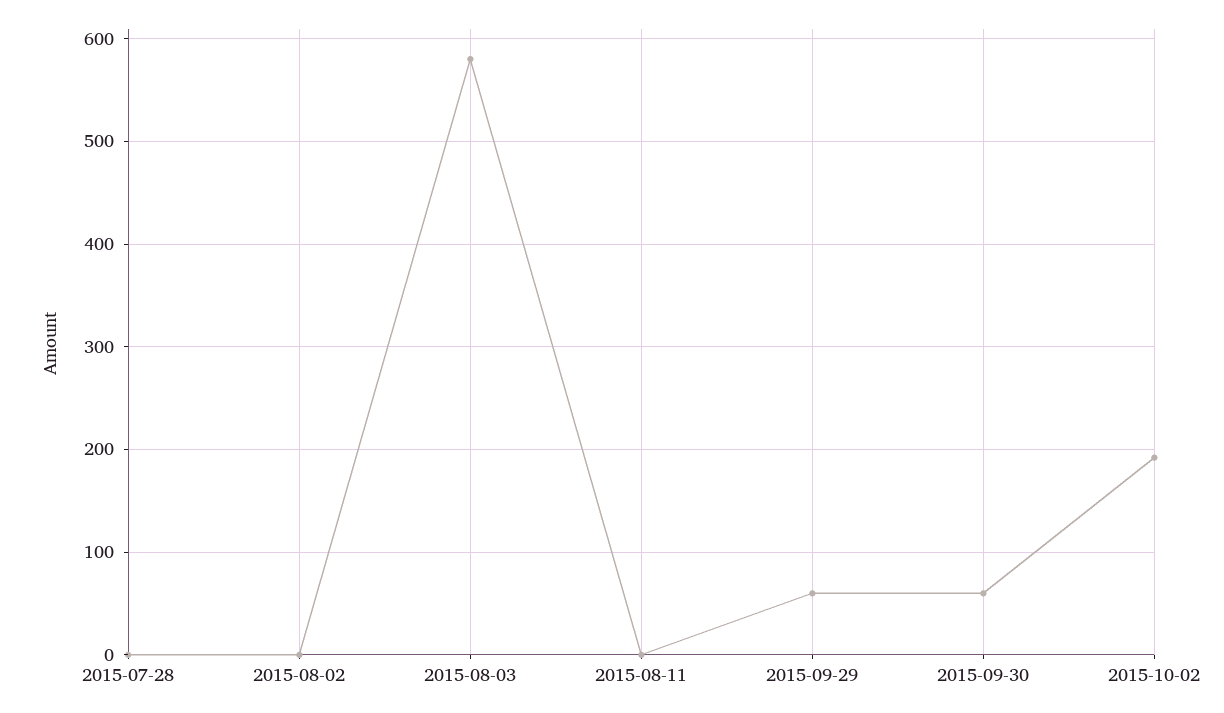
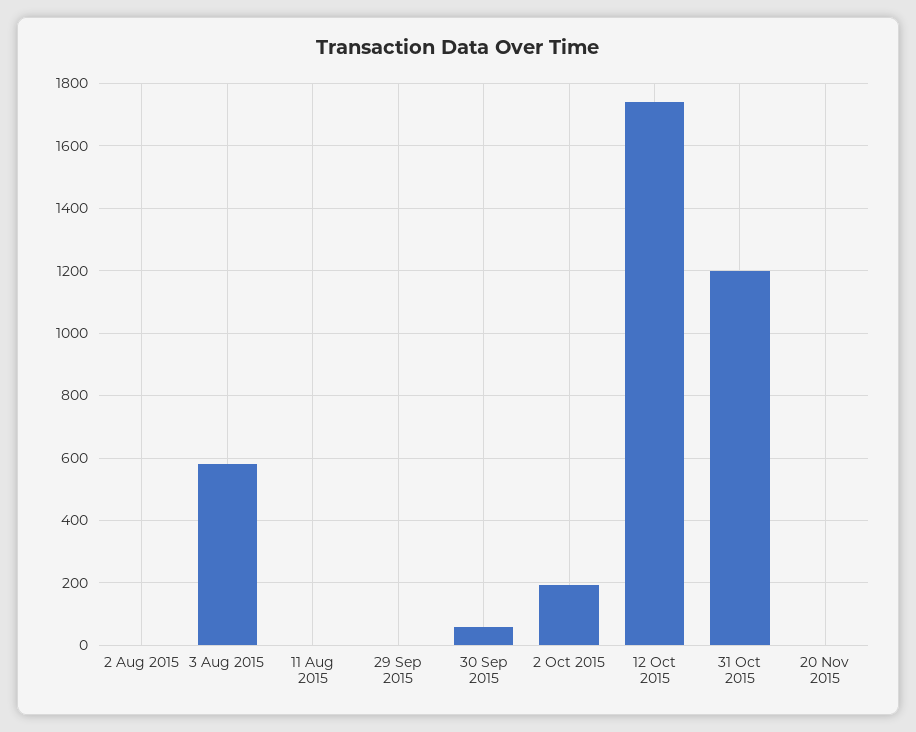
2015-07-28: 0 -> none
2015-09-29: 60 -> 0
12 Oct 2015: none -> 1740
31 Oct 2015: none -> 1200
20 Nov 2015: none -> 0

